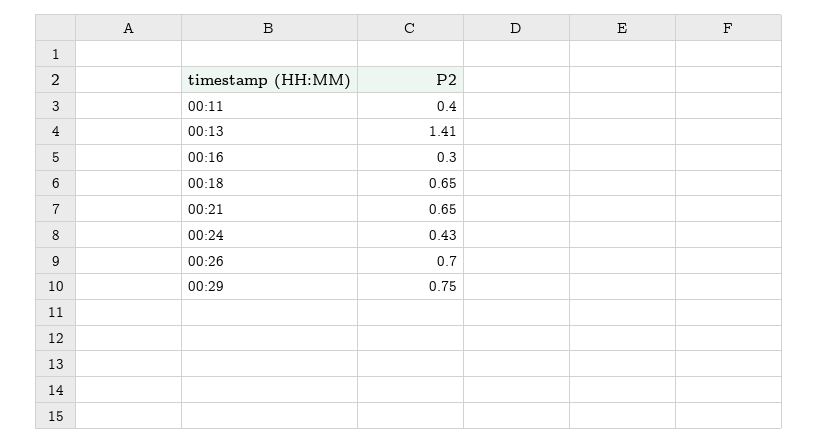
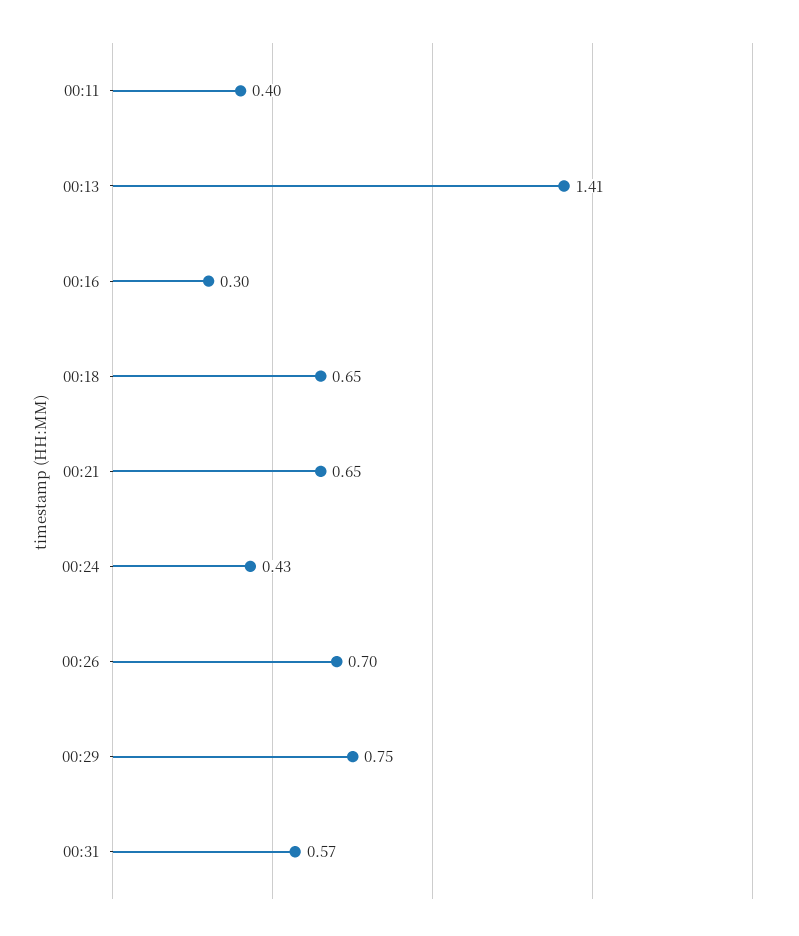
00:31: none -> 0.57

